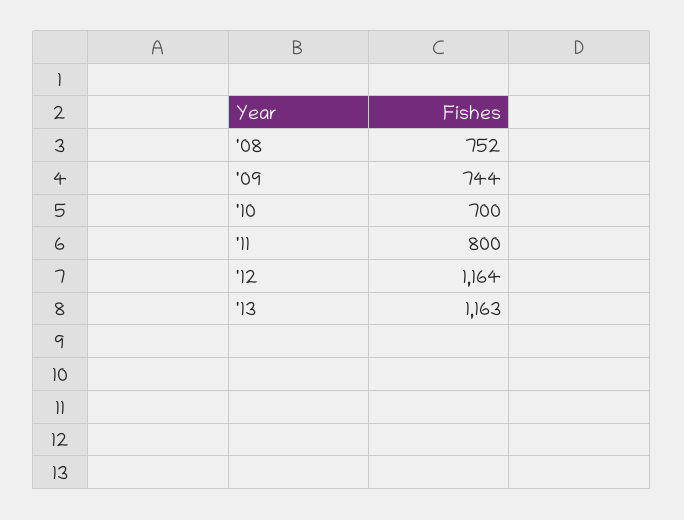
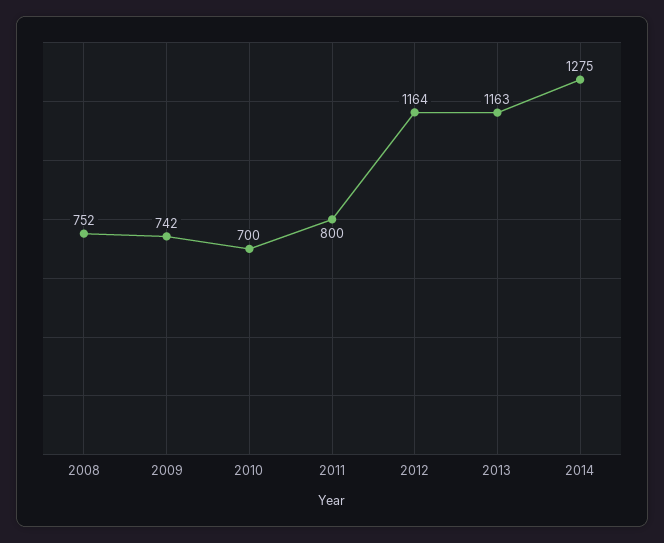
'09: 744 -> 742
2014: none -> 1275

